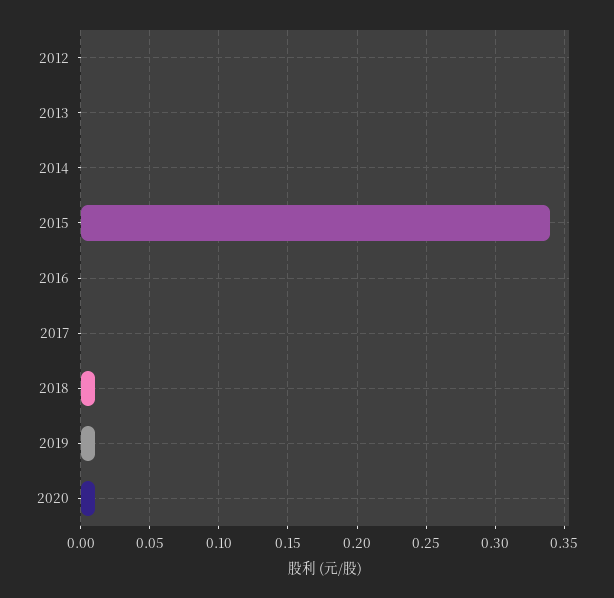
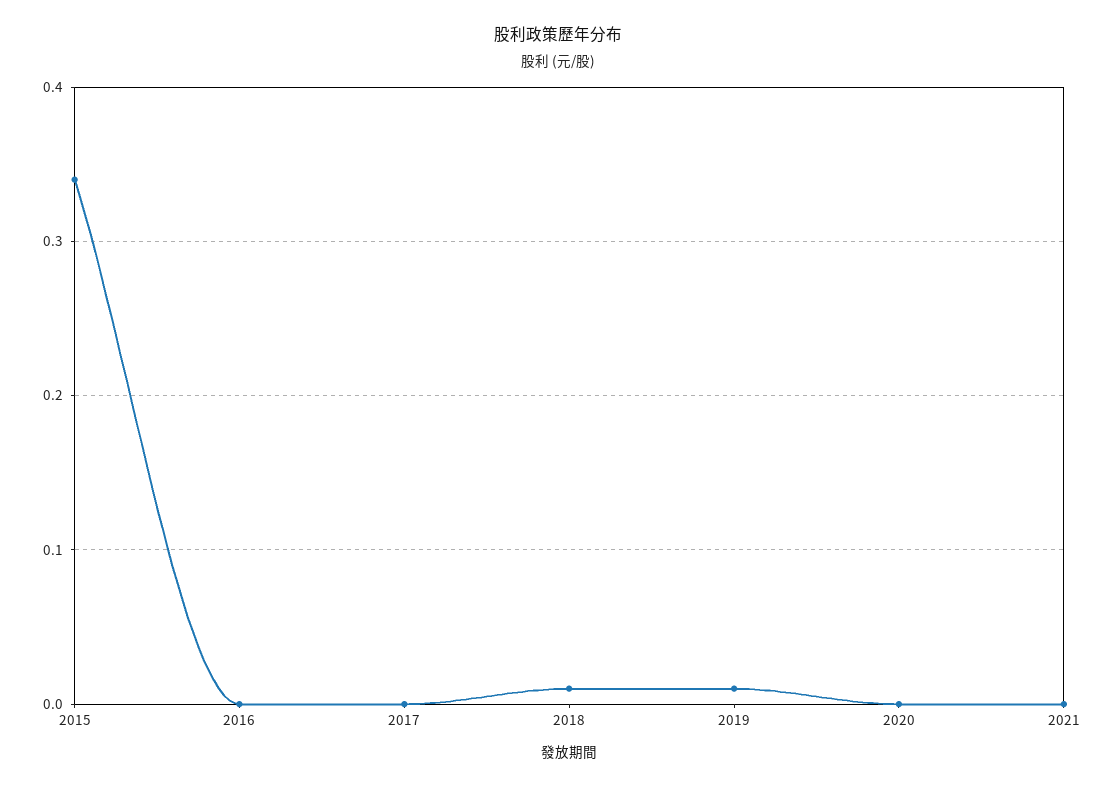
2012: 0 -> none
2013: 0 -> none
2014: 0 -> none
2020: 0.01 -> 0
2021: none -> 0

